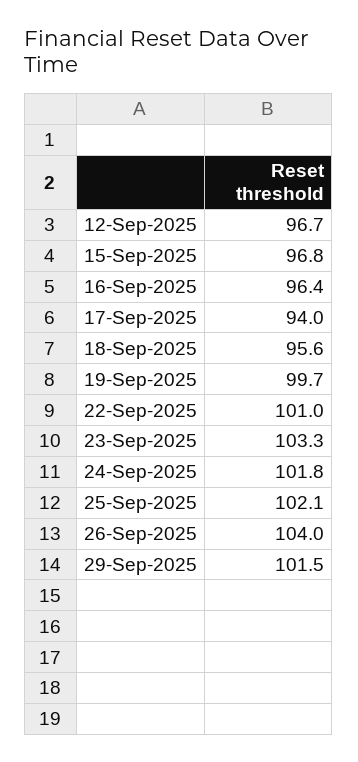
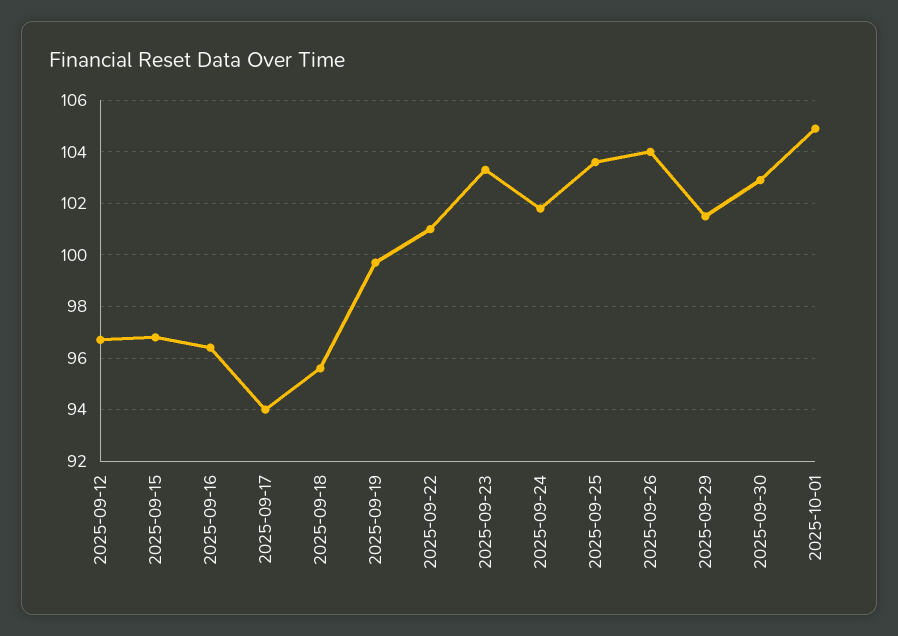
25-Sep-2025: 102.1 -> 103.5
2025-09-30: none -> 103
2025-10-01: none -> 105

